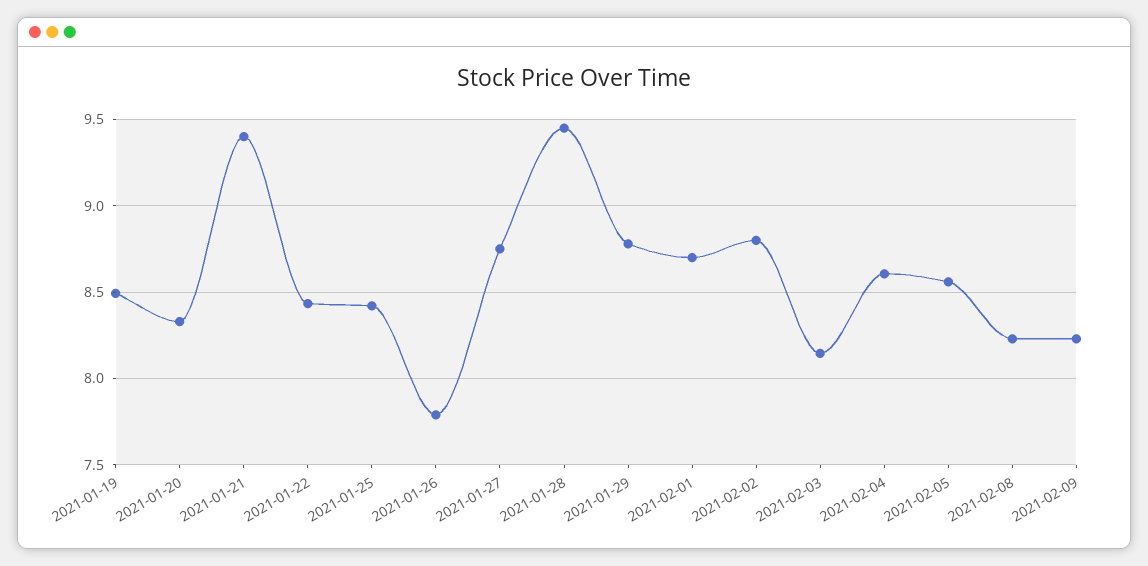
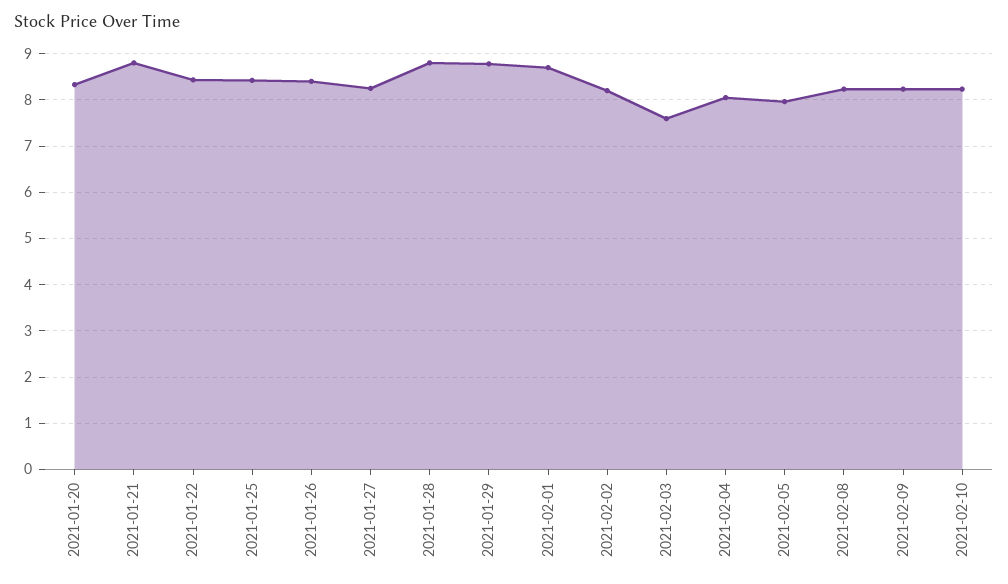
2021-01-19: 8.5 -> none
2021-01-21: 9.4 -> 8.8
2021-01-26: 7.8 -> 8.4
2021-01-27: 8.75 -> 8.2
2021-01-28: 9.45 -> 8.8
2021-02-02: 8.8 -> 8.2
2021-02-03: 8.15 -> 7.6
2021-02-04: 8.6 -> 8
2021-02-05: 8.55 -> 8
2021-02-10: none -> 8.2

